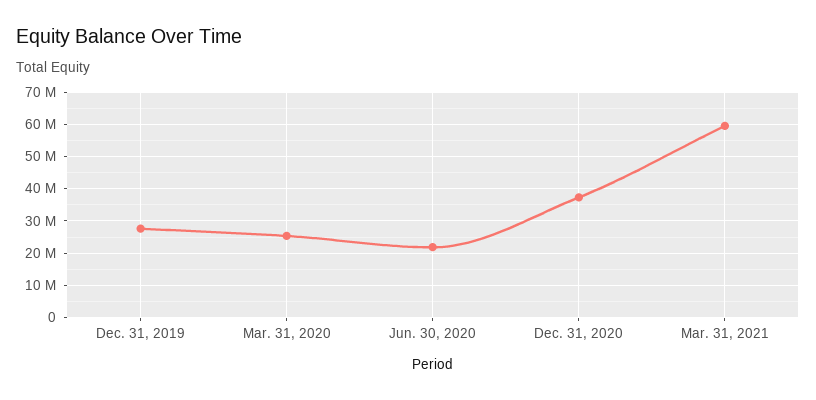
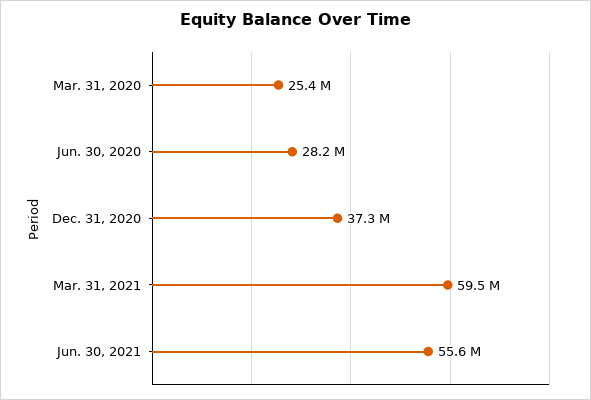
Dec. 31, 2019: 28000000 -> none
Jun. 30, 2020: 22000000 -> 28200000
Jun. 30, 2021: none -> 55600000

